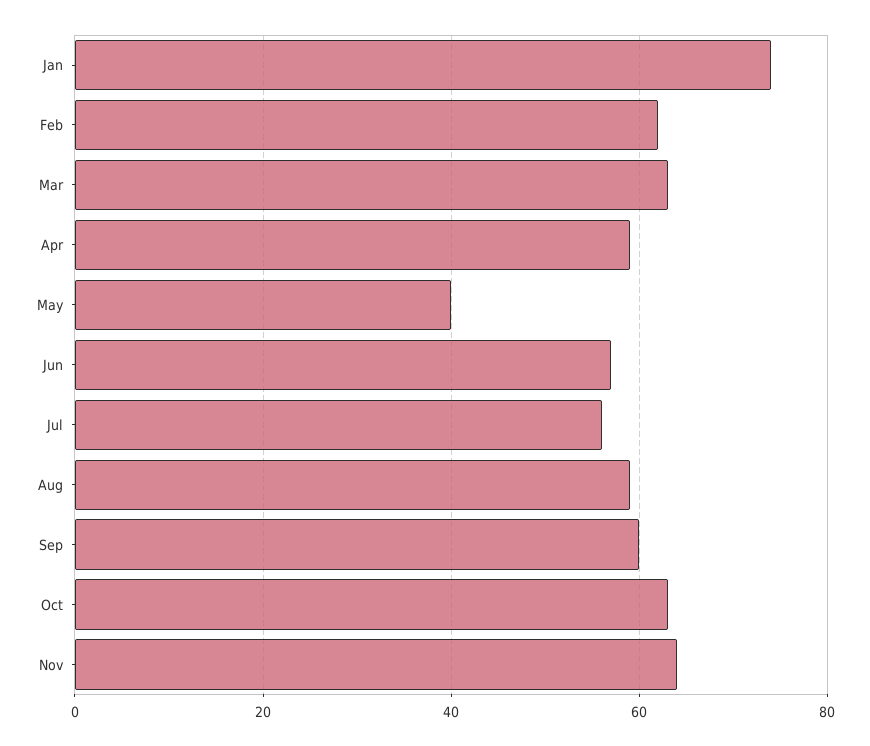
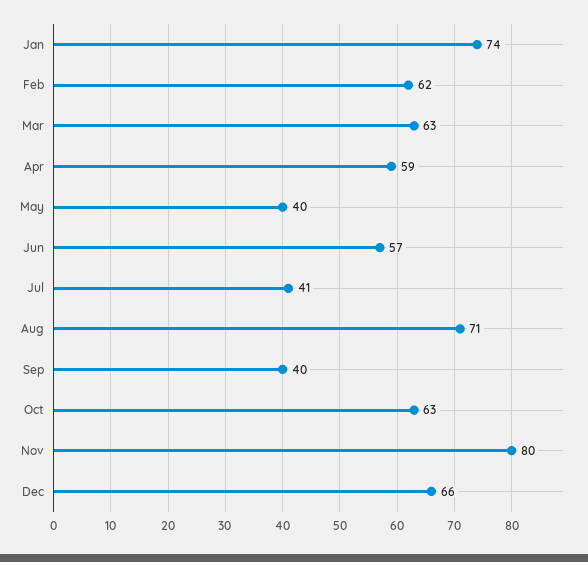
Jul: 55 -> 41
Aug: 60 -> 71
Sep: 60 -> 40
Nov: 65 -> 80
Dec: none -> 66

